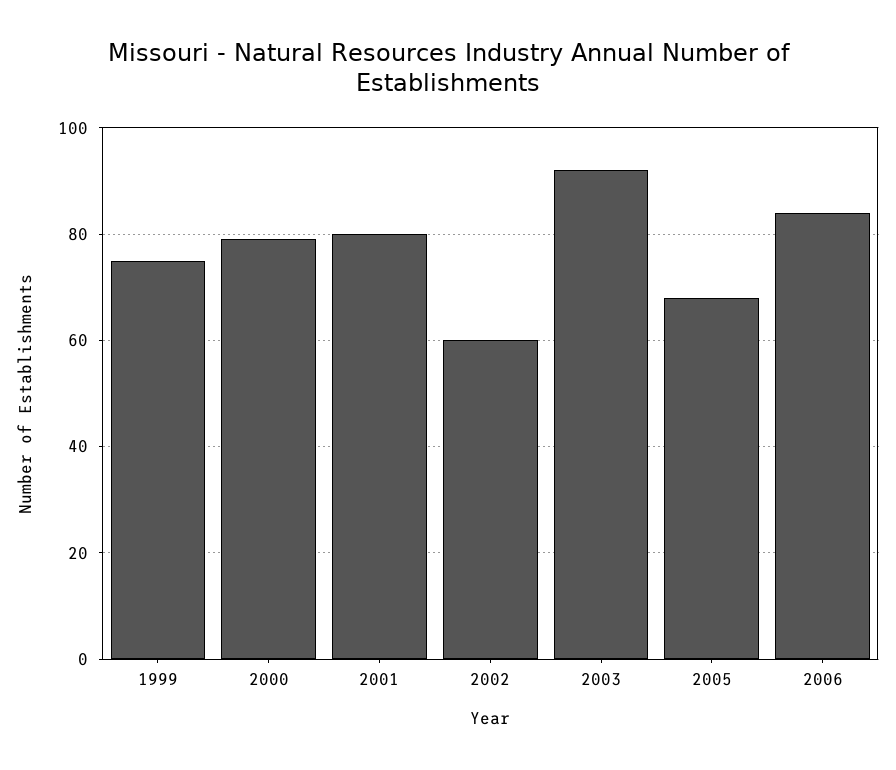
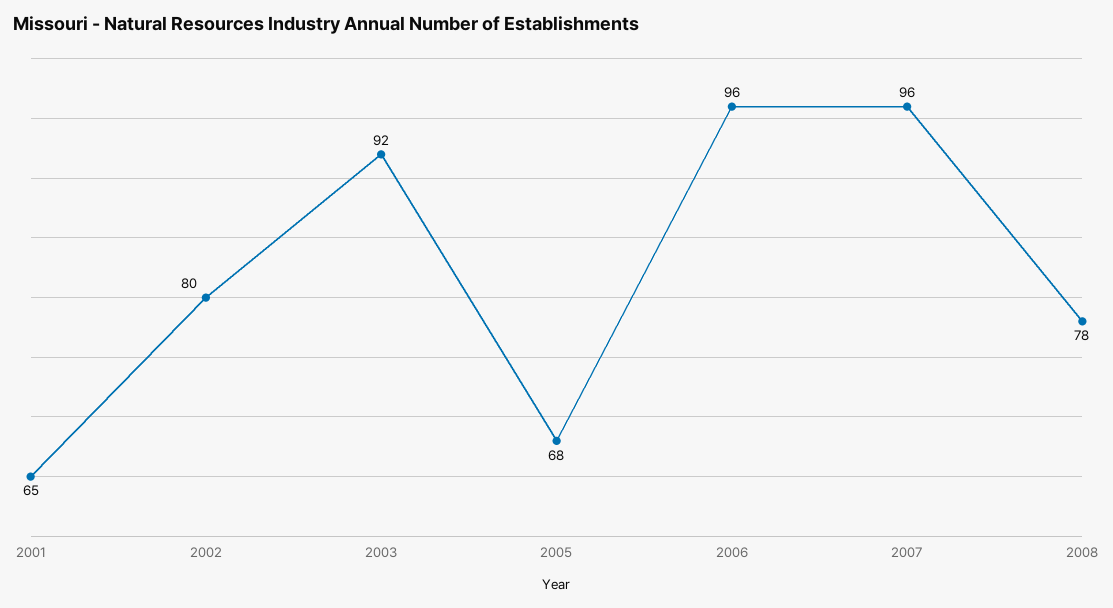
1999: 75 -> none
2000: 80 -> none
2001: 80 -> 65
2002: 60 -> 80
2006: 85 -> 96
2007: none -> 96
2008: none -> 78

